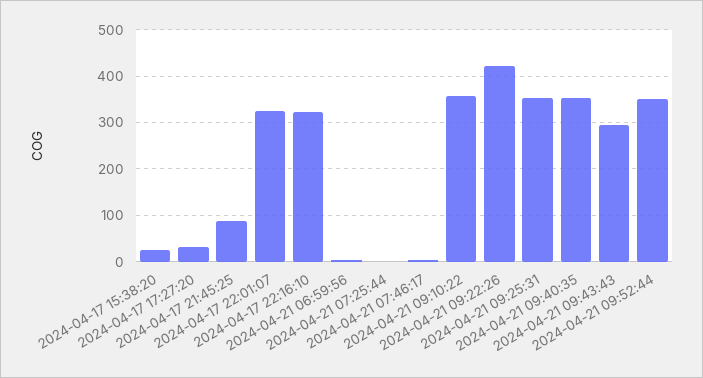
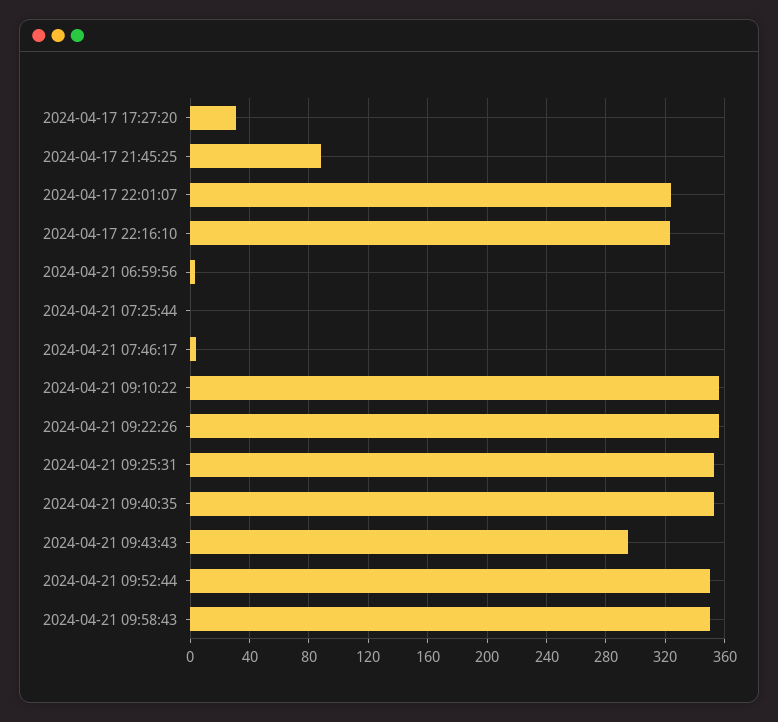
2024-04-17 15:38:20: 20 -> none
2024-04-21 09:22:26: 420 -> 355
2024-04-21 09:58:43: none -> 350

